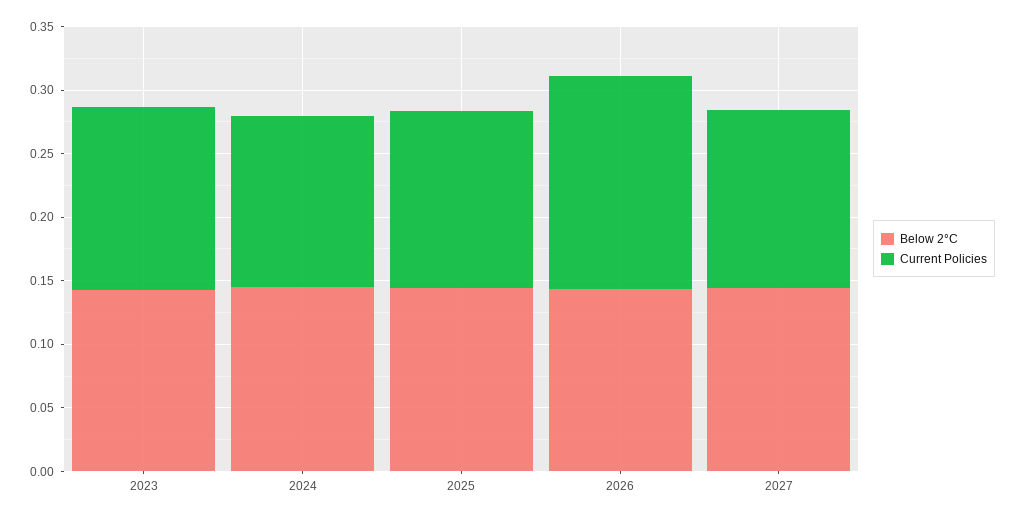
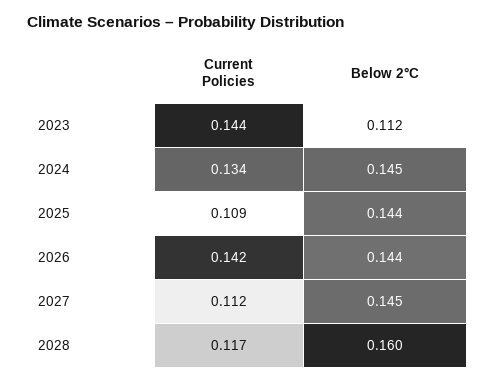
Below 2°C, 2023: 0.14 -> 0.112
Current Policies, 2025: 0.14 -> 0.109
Current Policies, 2026: 0.17 -> 0.142
Current Policies, 2027: 0.14 -> 0.112
Current Policies, 2028: none -> 0.117
Below 2°C, 2028: none -> 0.16

